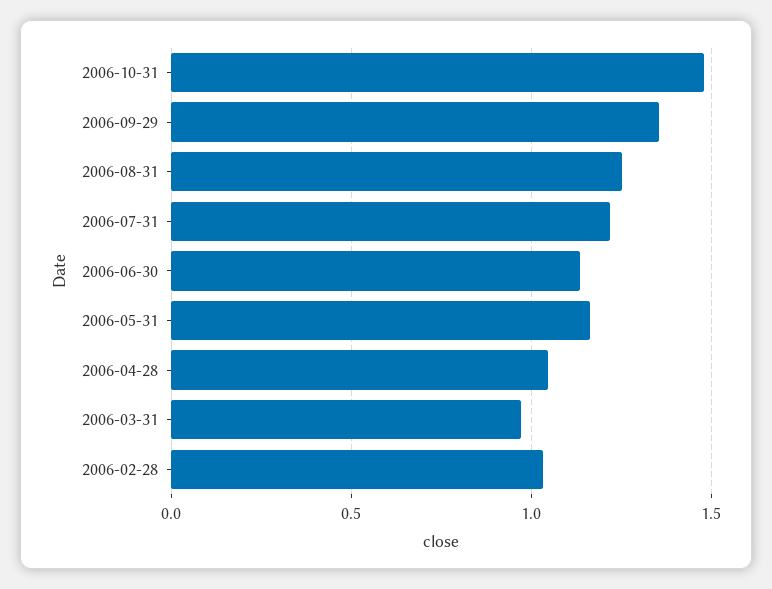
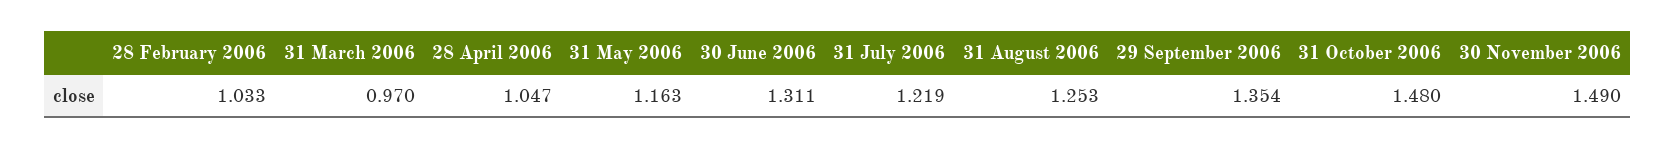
2006-06-30: 1.15 -> 1.311
30 November 2006: none -> 1.49

